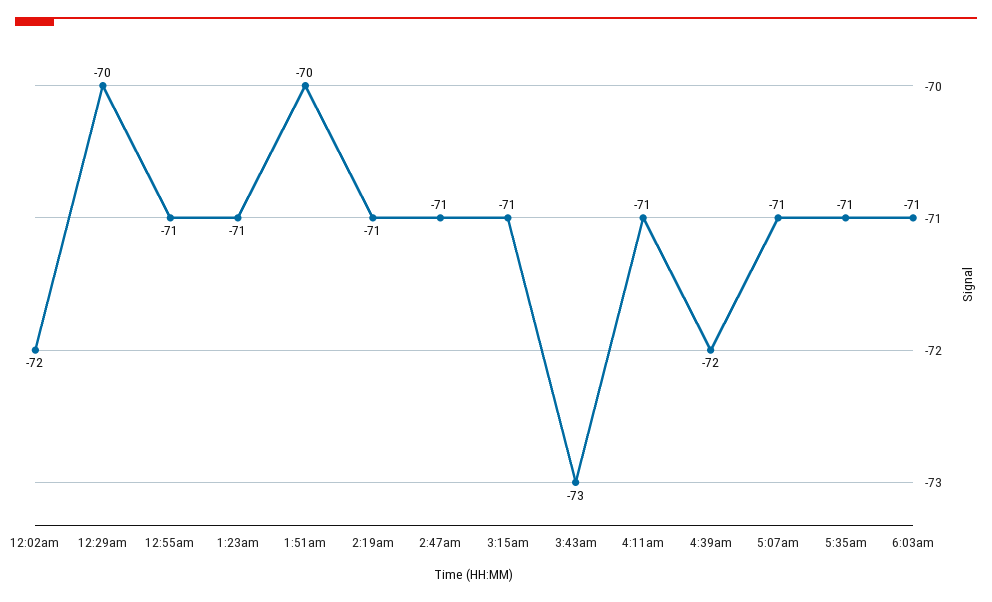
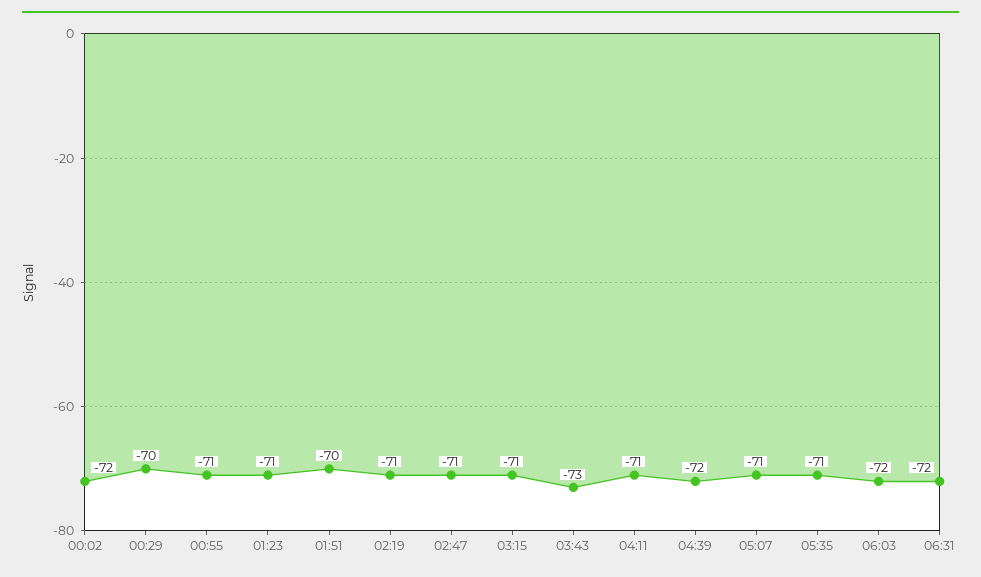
6:03am: -71 -> -72
06:31: none -> -72

